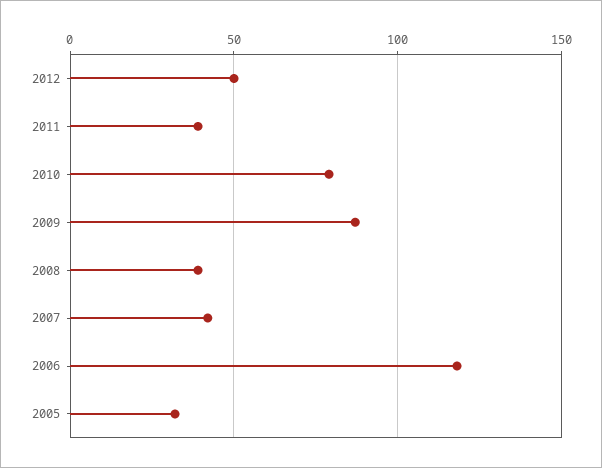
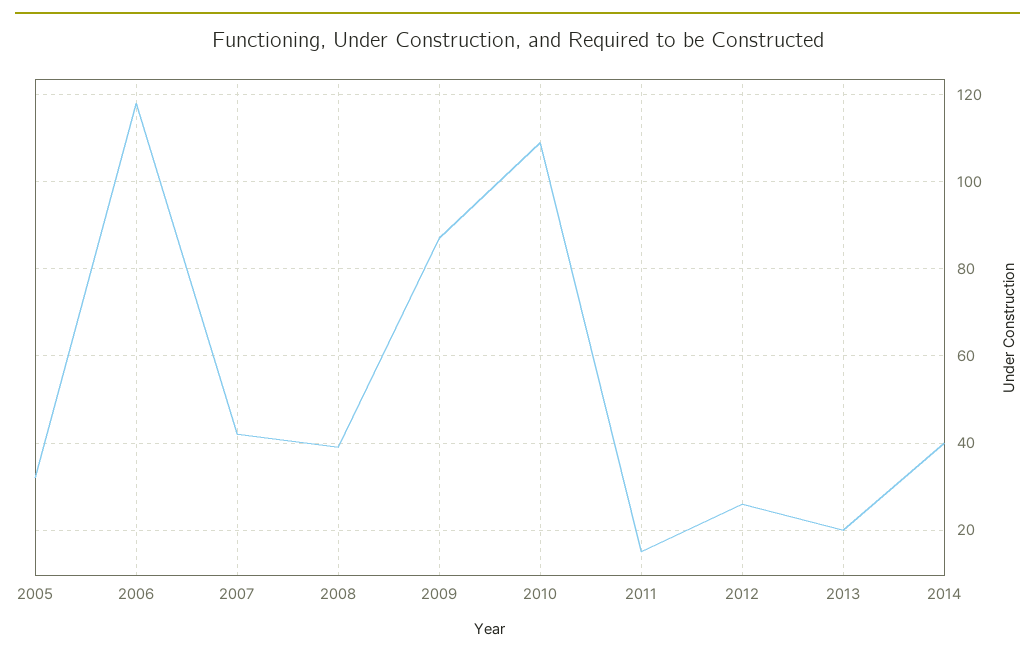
2012: 50 -> 25
2011: 40 -> 15
2010: 80 -> 110
2013: none -> 20
2014: none -> 40

